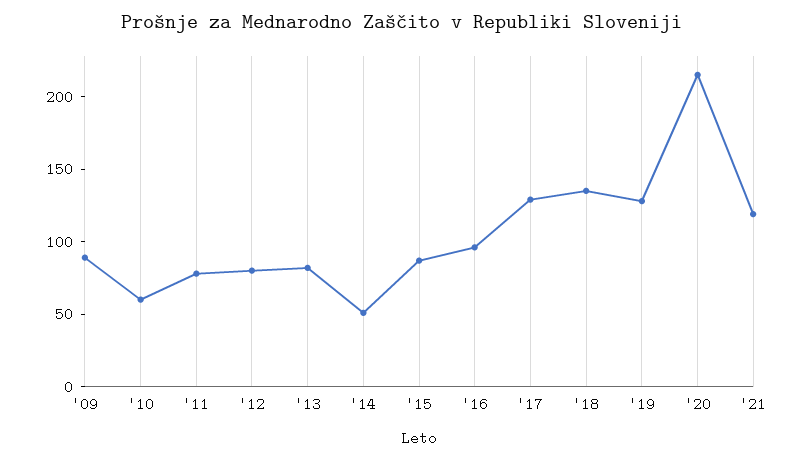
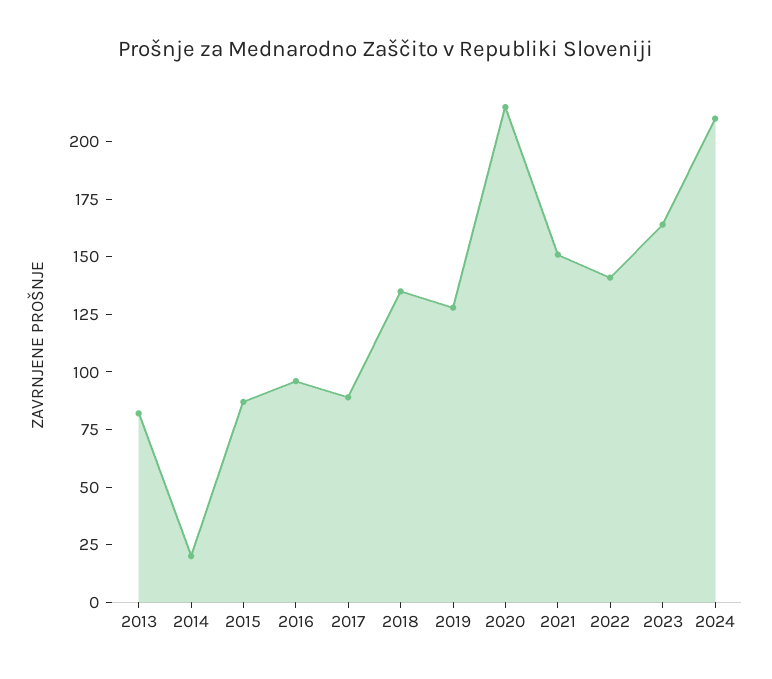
'09: 90 -> none
'10: 60 -> none
'11: 80 -> none
'12: 80 -> none
'14: 50 -> 20
'17: 130 -> 90
'21: 120 -> 150
2022: none -> 140
2023: none -> 165
2024: none -> 210

